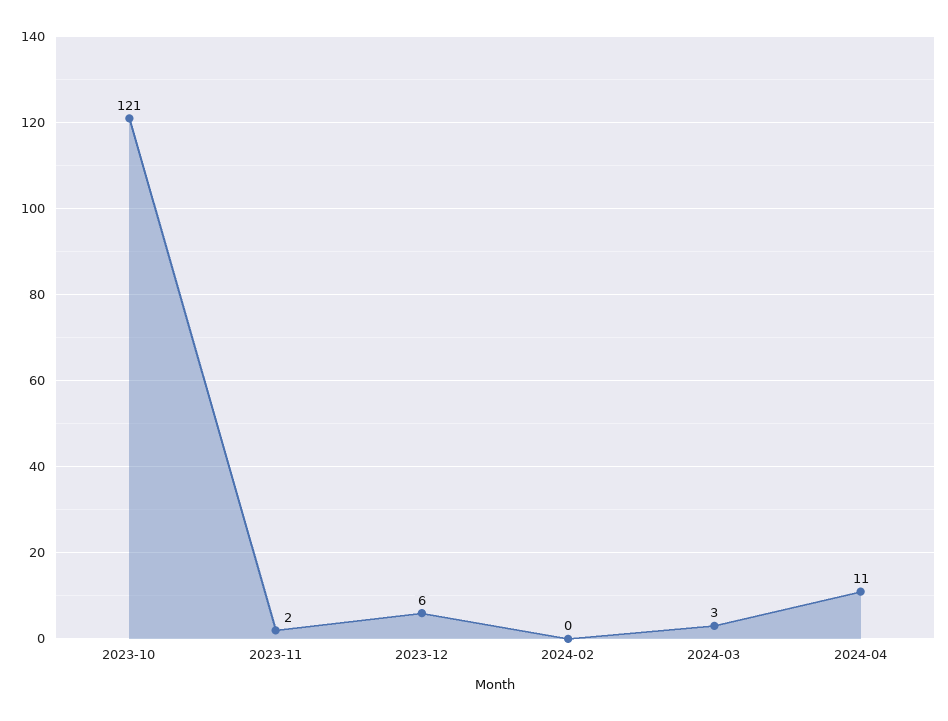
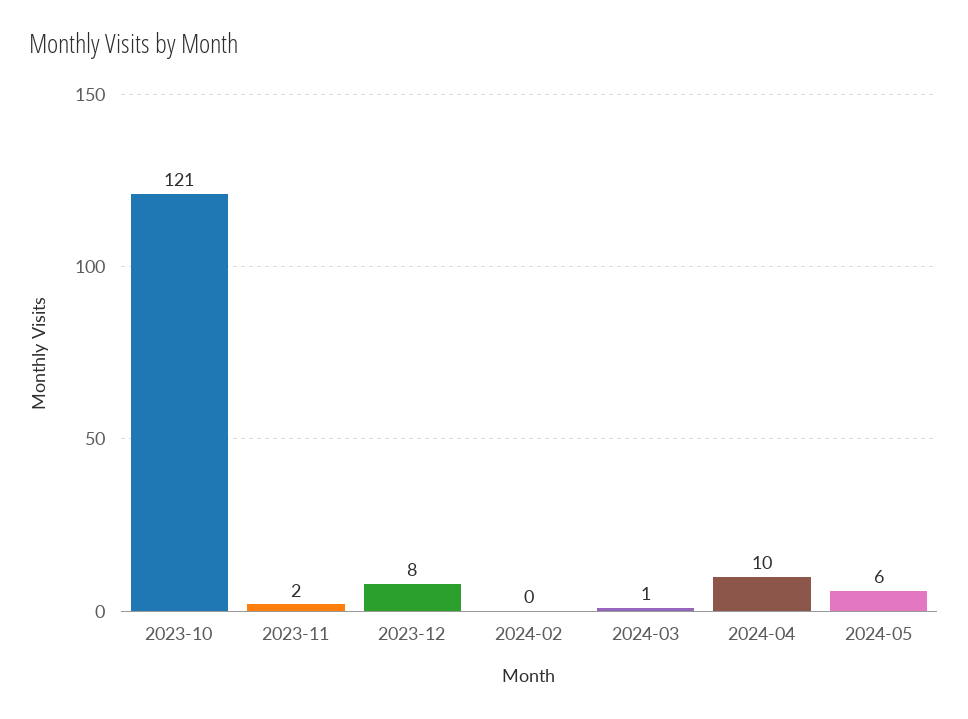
2023-12: 6 -> 8
2024-03: 3 -> 1
2024-04: 11 -> 10
2024-05: none -> 6

